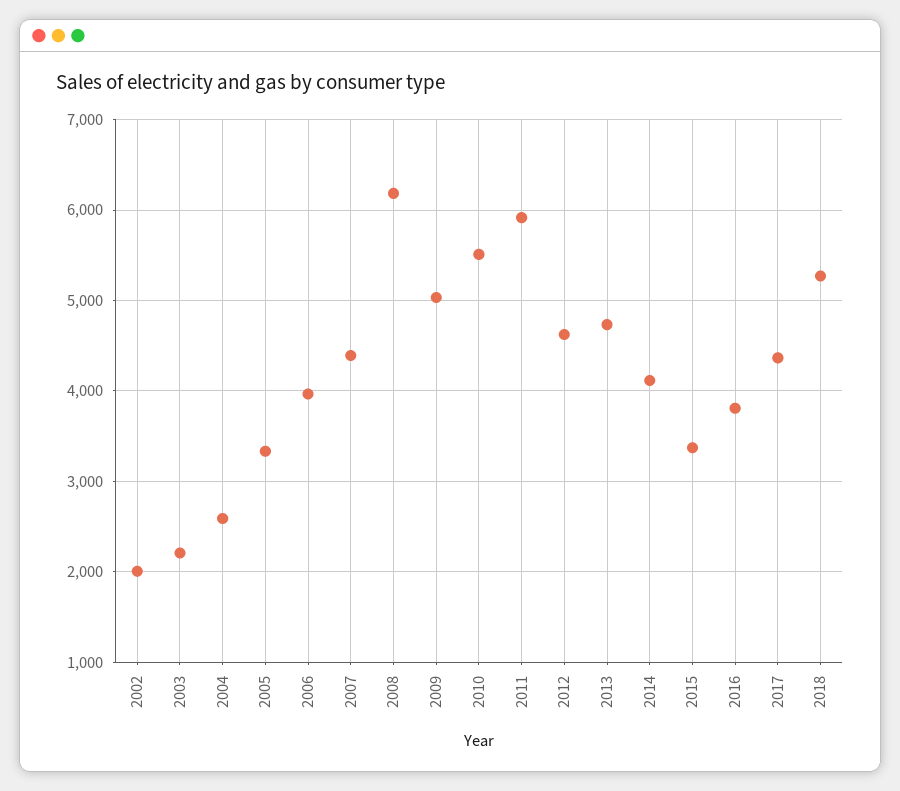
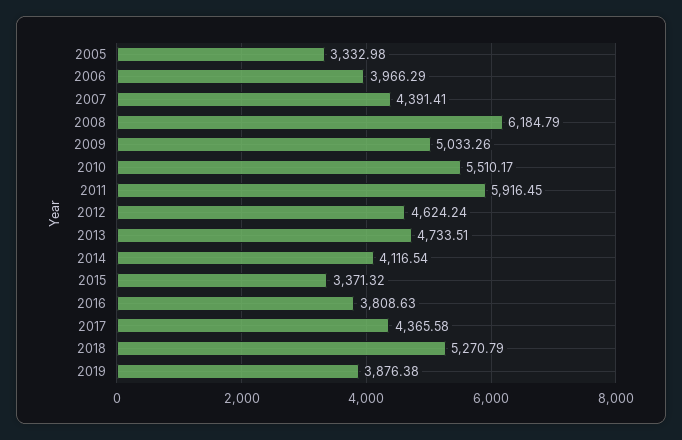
2002: 2000 -> none
2003: 2200 -> none
2004: 2600 -> none
2019: none -> 3876.38

